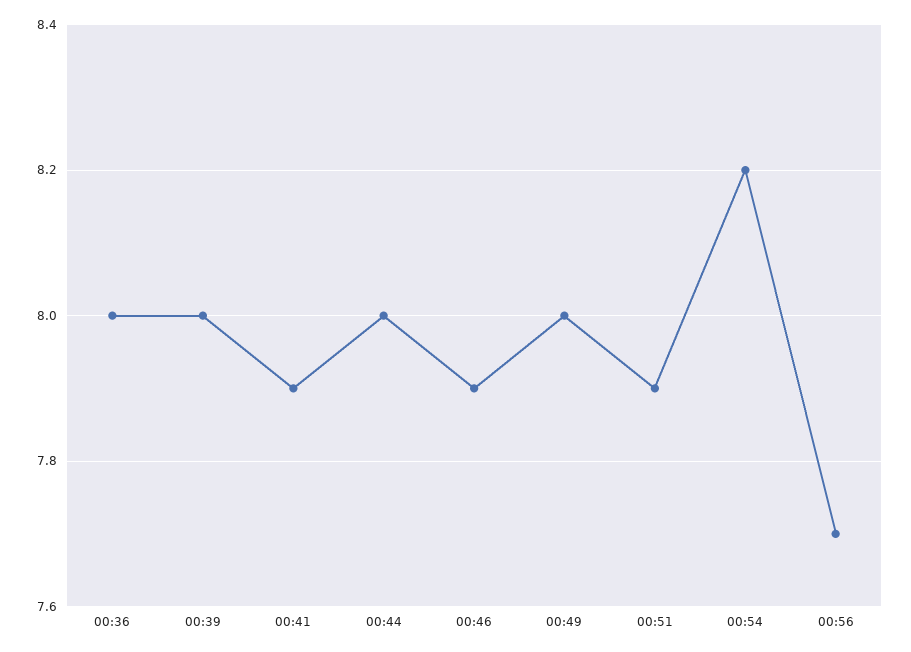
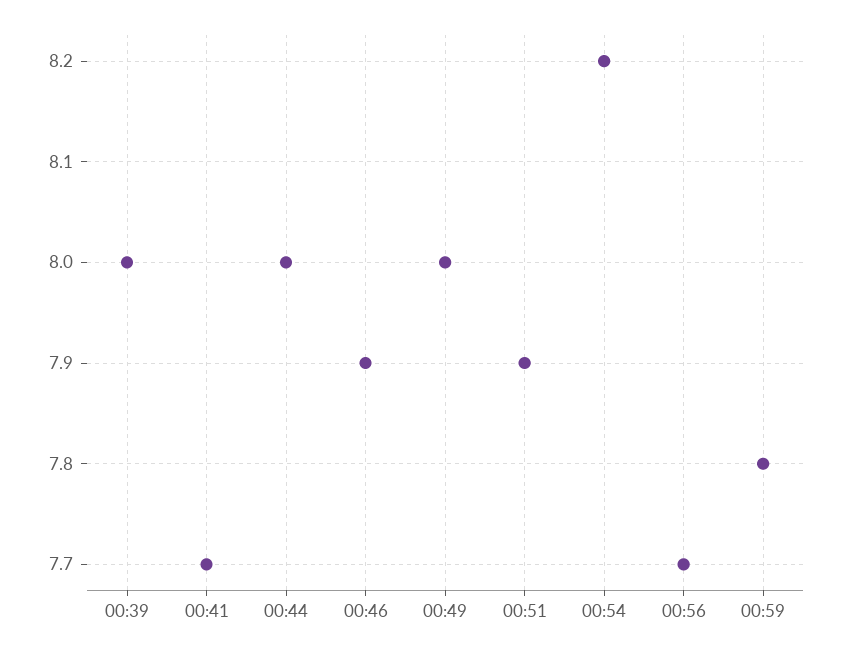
00:36: 8 -> none
00:41: 7.9 -> 7.7
00:59: none -> 7.8

